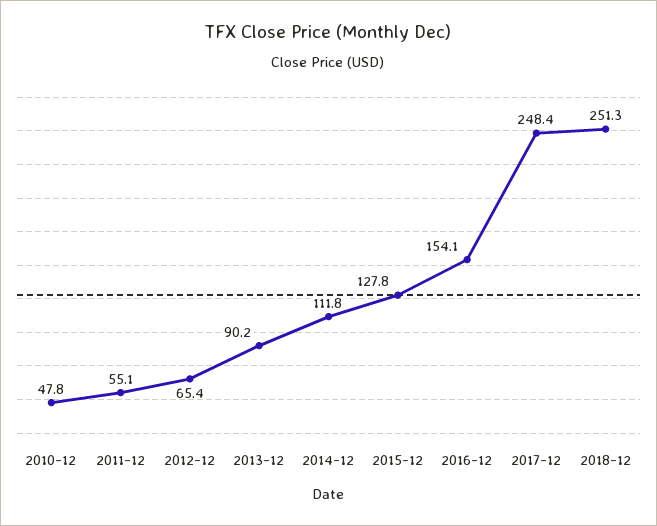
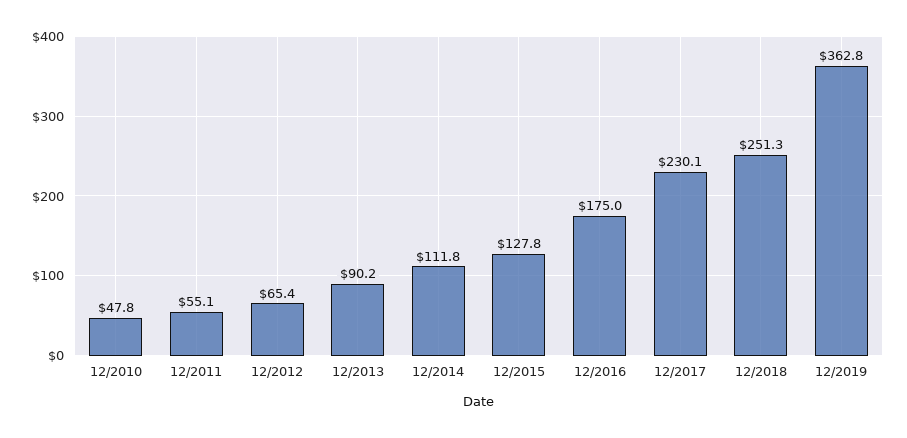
2016-12: 154.1 -> 175
2017-12: 248.4 -> 230.1
12/2019: none -> 362.8

